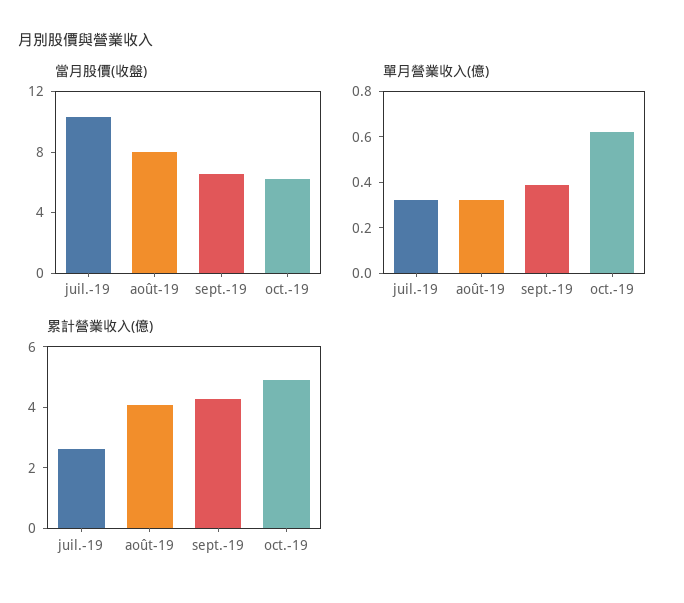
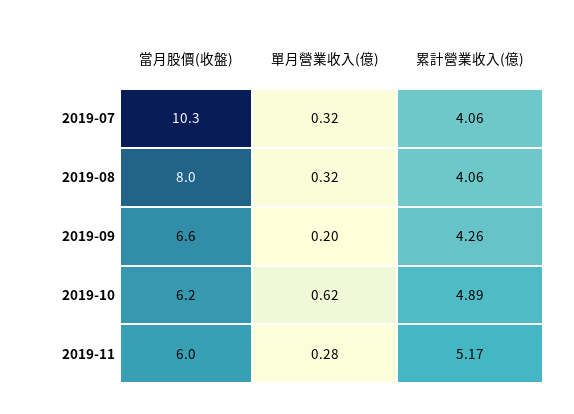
單月營業收入(億), sept.-19: 0.4 -> 0.2
累計營業收入(億), juil.-19: 2.5 -> 4.06
當月股價(收盤), 2019-11: none -> 6
單月營業收入(億), 2019-11: none -> 0.28
累計營業收入(億), 2019-11: none -> 5.17

